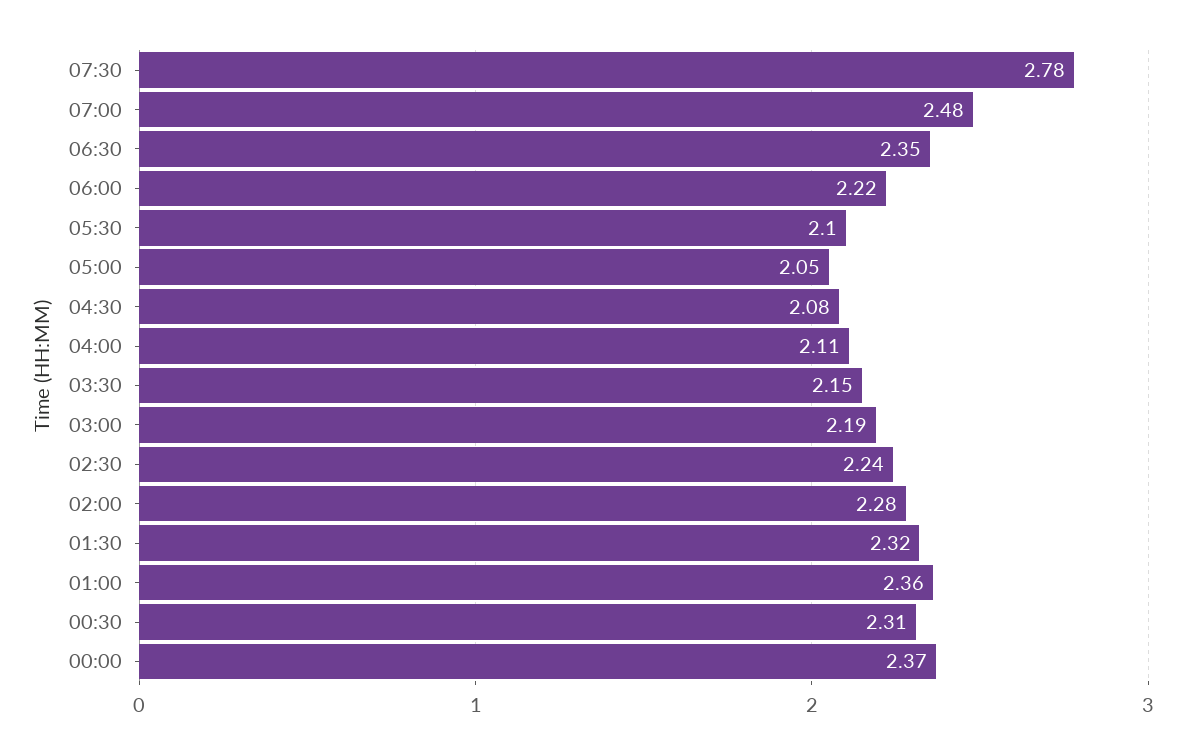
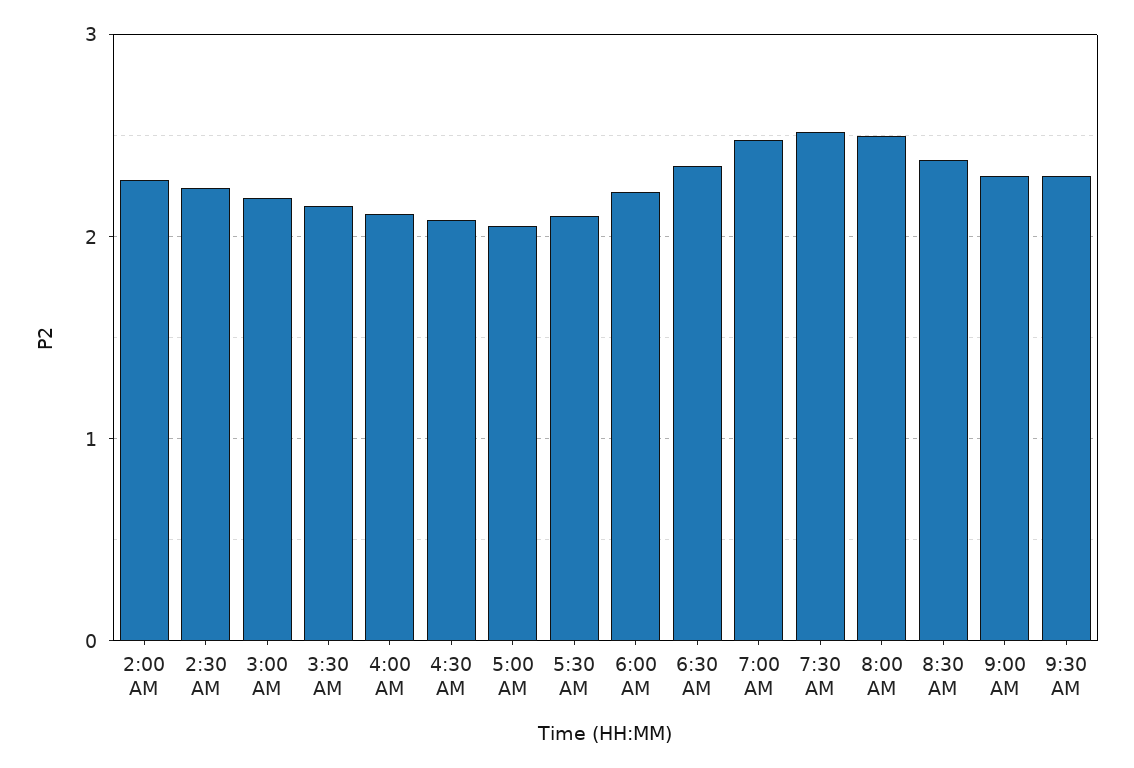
07:30: 2.78 -> 2.5
01:30: 2.32 -> none
01:00: 2.36 -> none
00:30: 2.31 -> none
00:00: 2.37 -> none
8:00 AM: none -> 2.5
8:30 AM: none -> 2.4
9:00 AM: none -> 2.3
9:30 AM: none -> 2.3

